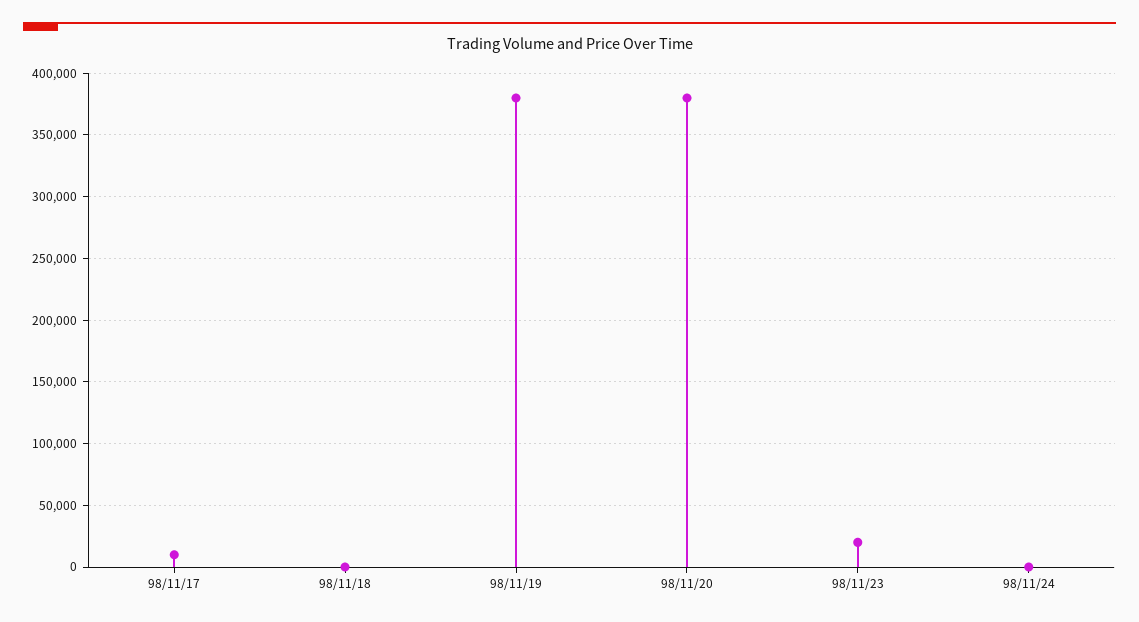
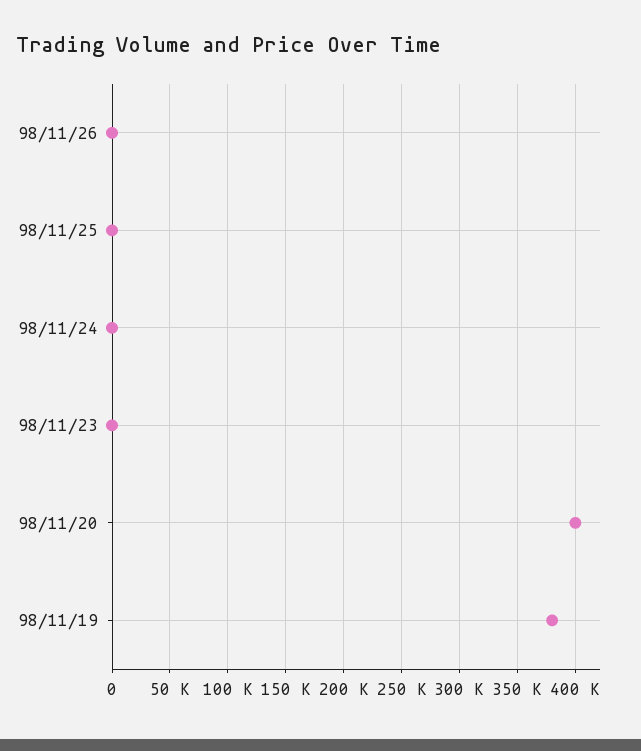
98/11/17: 10000 -> none
98/11/18: 0 -> none
98/11/20: 380000 -> 400000
98/11/23: 20000 -> 0
98/11/26: none -> 0
98/11/25: none -> 0

